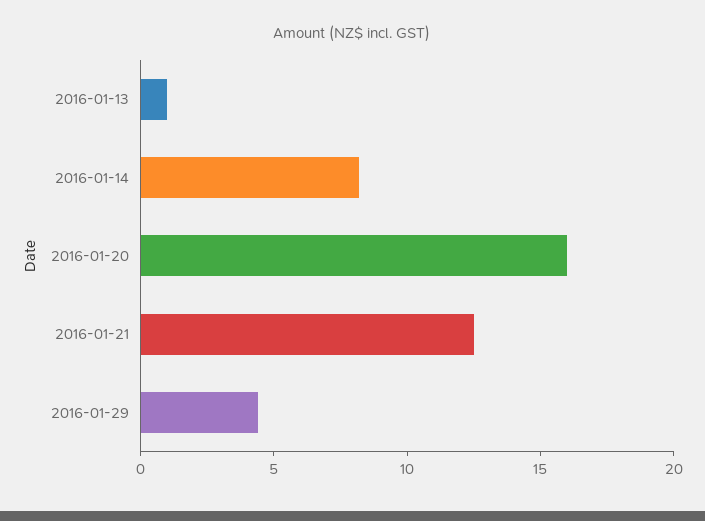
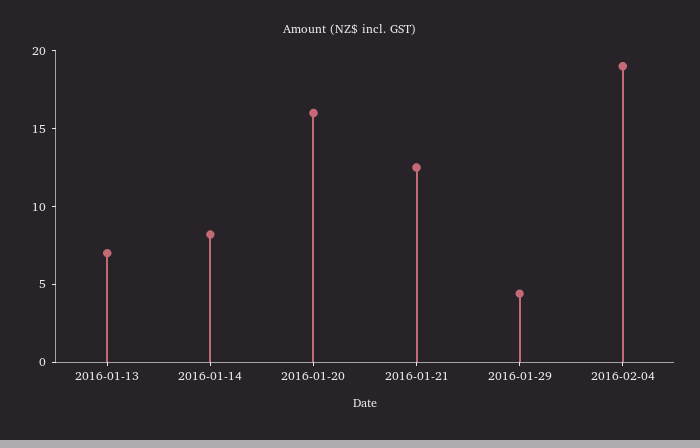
2016-01-13: 1 -> 7
2016-02-04: none -> 19

